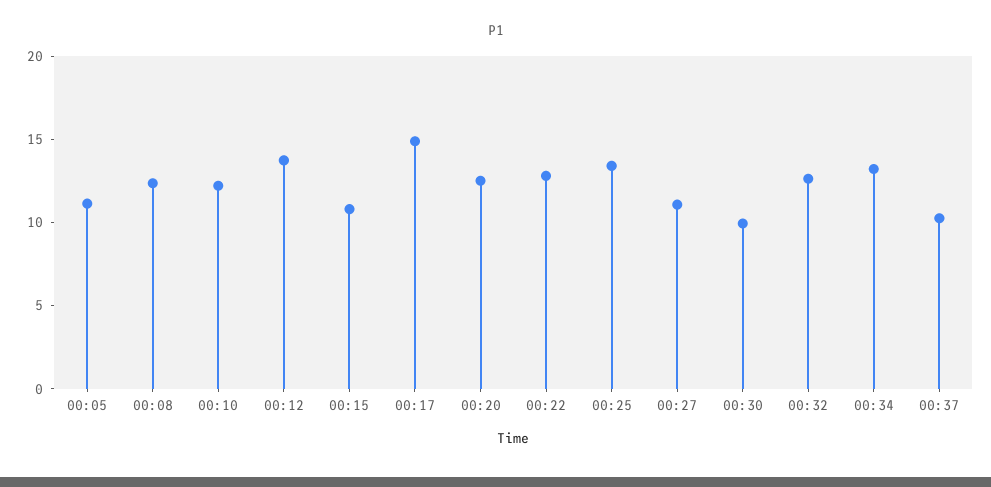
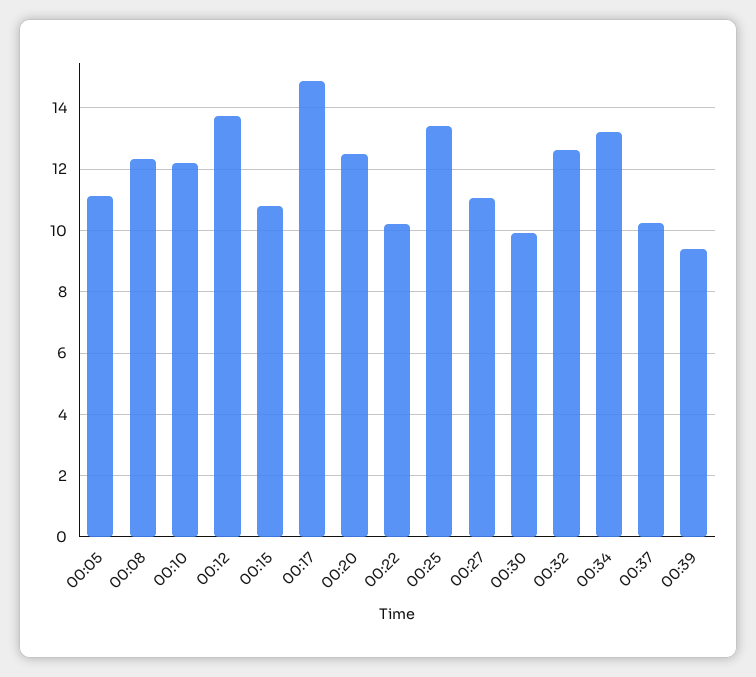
00:22: 13 -> 10.2
00:39: none -> 9.4

